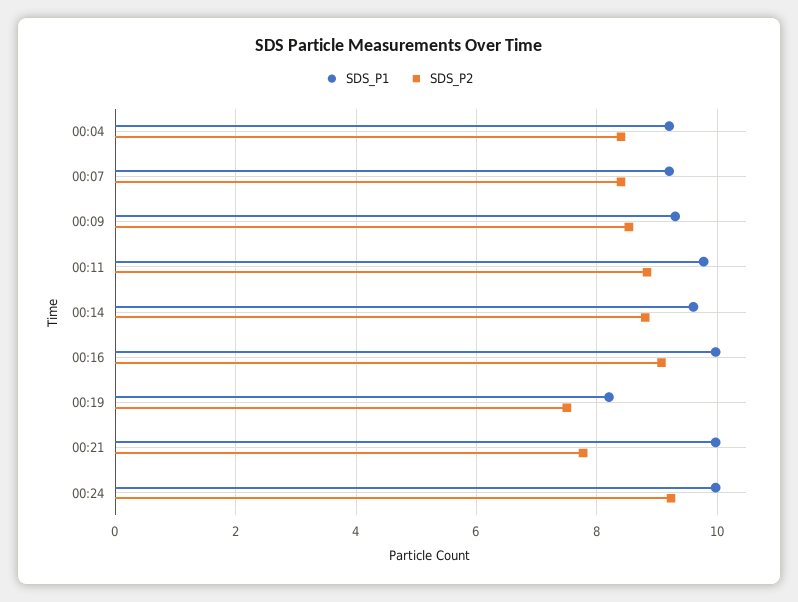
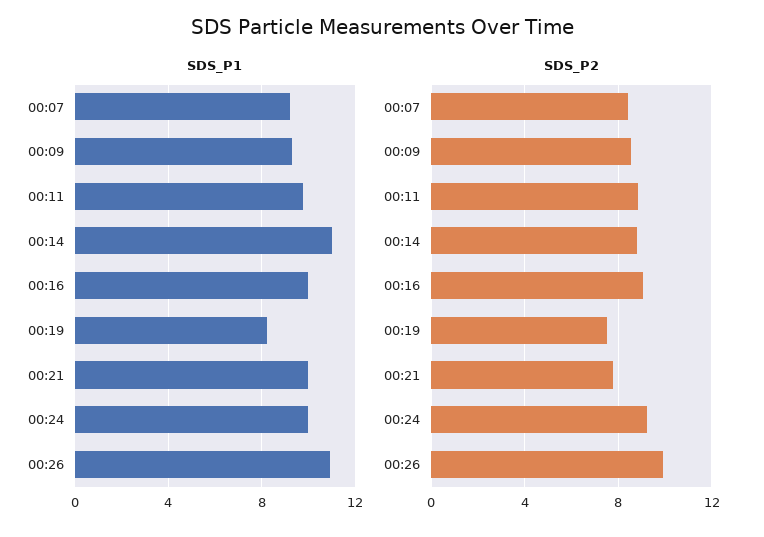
SDS_P1, 00:04: 9.2 -> none
SDS_P2, 00:04: 8.4 -> none
SDS_P1, 00:14: 9.6 -> 11
SDS_P1, 00:26: none -> 11
SDS_P2, 00:26: none -> 10

